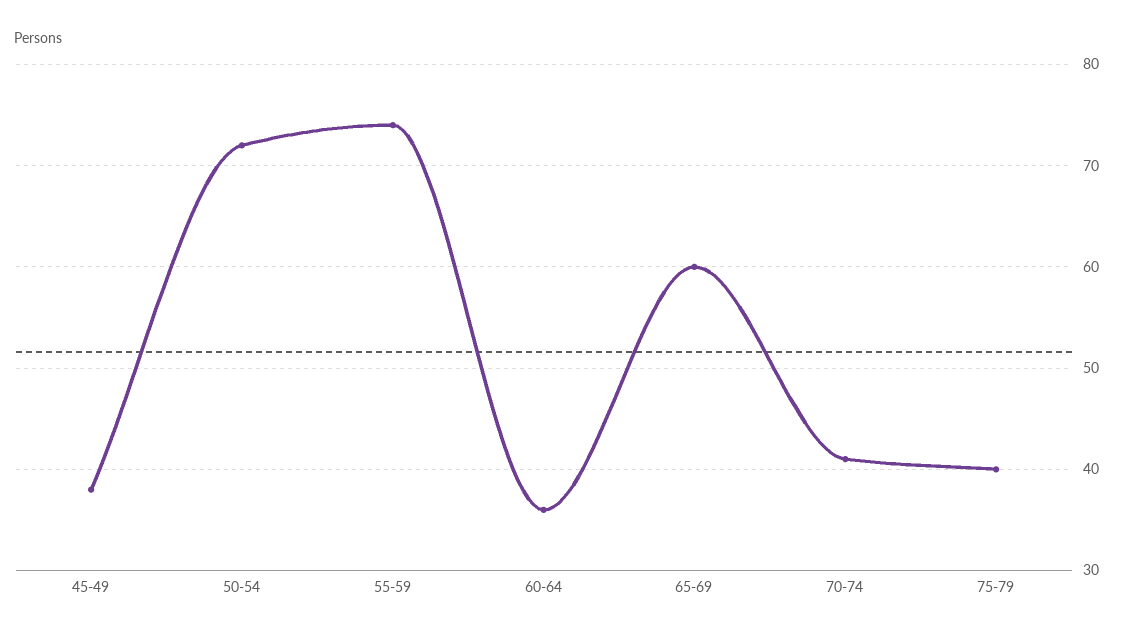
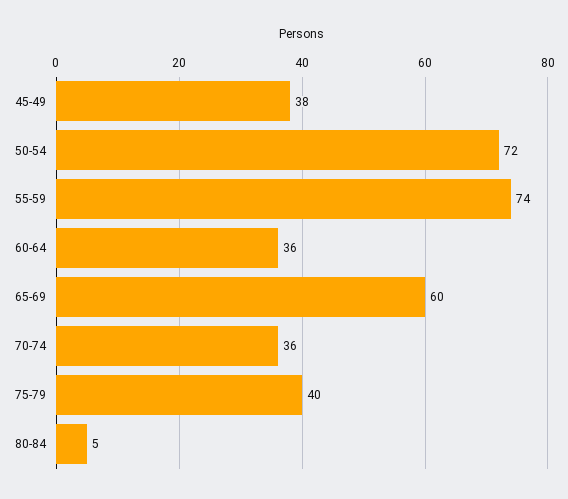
70-74: 41 -> 36
80-84: none -> 5

